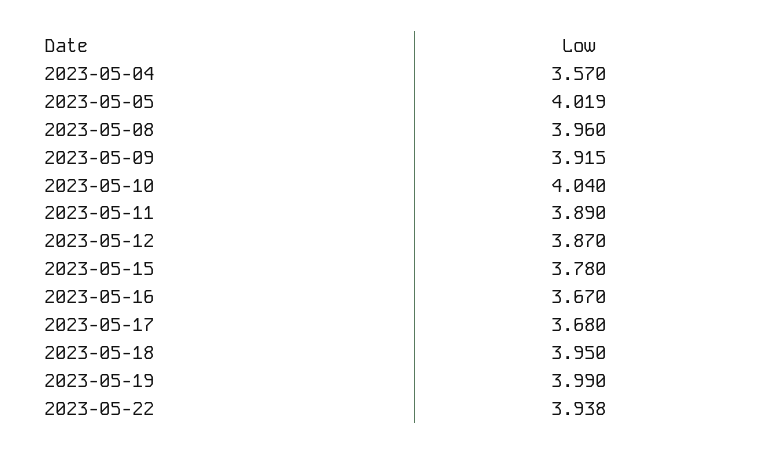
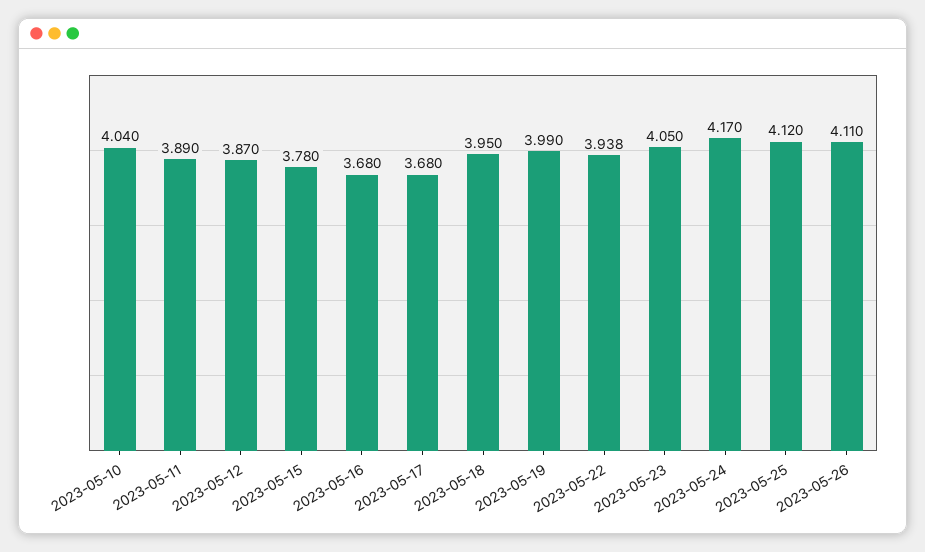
2023-05-04: 3.57 -> none
2023-05-05: 4.019 -> none
2023-05-08: 3.96 -> none
2023-05-09: 3.915 -> none
2023-05-16: 3.67 -> 3.68
2023-05-23: none -> 4.05
2023-05-24: none -> 4.17
2023-05-25: none -> 4.12
2023-05-26: none -> 4.11

